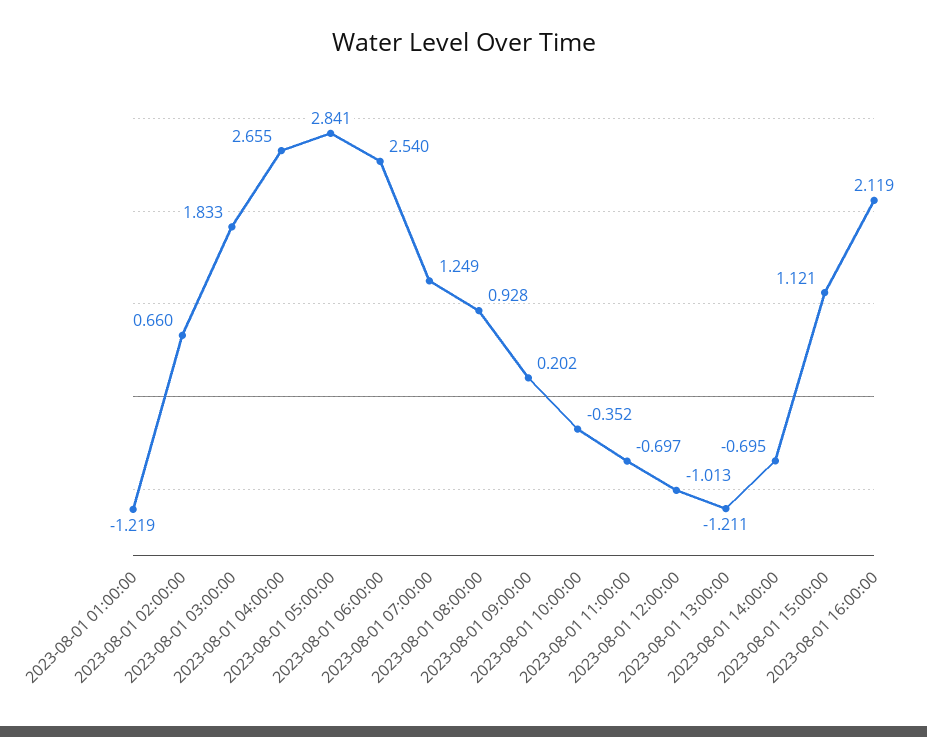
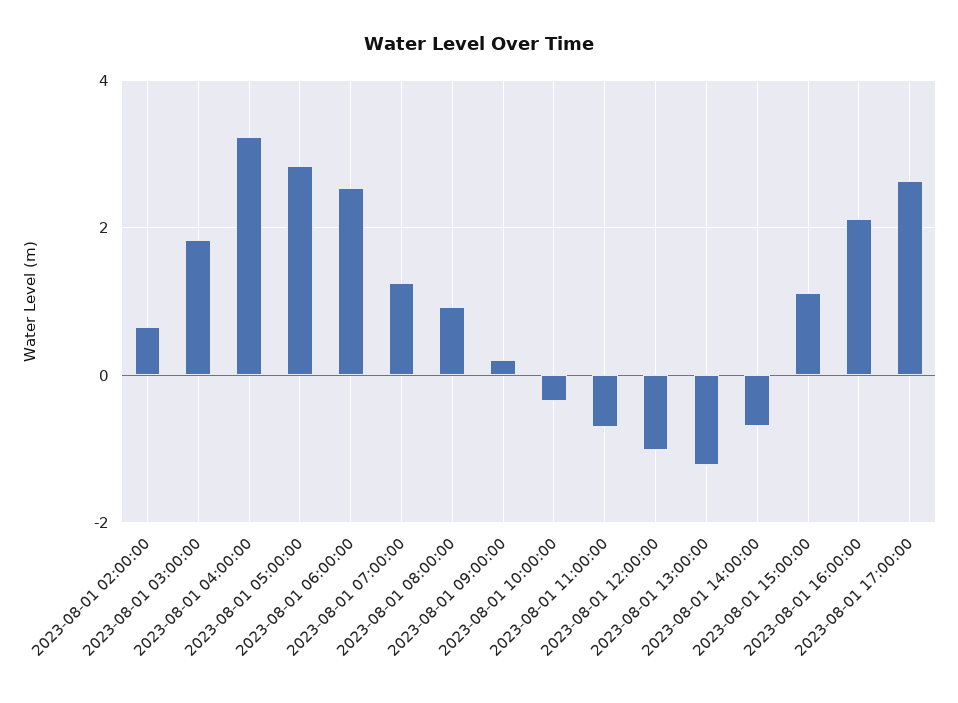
2023-08-01 01:00:00: -1.219 -> none
2023-08-01 04:00:00: 2.655 -> 3.2
2023-08-01 17:00:00: none -> 2.6

